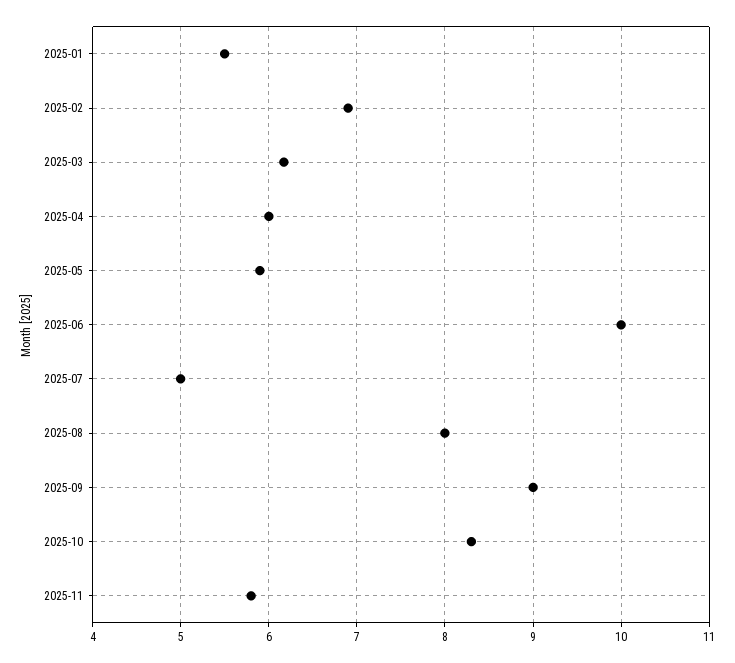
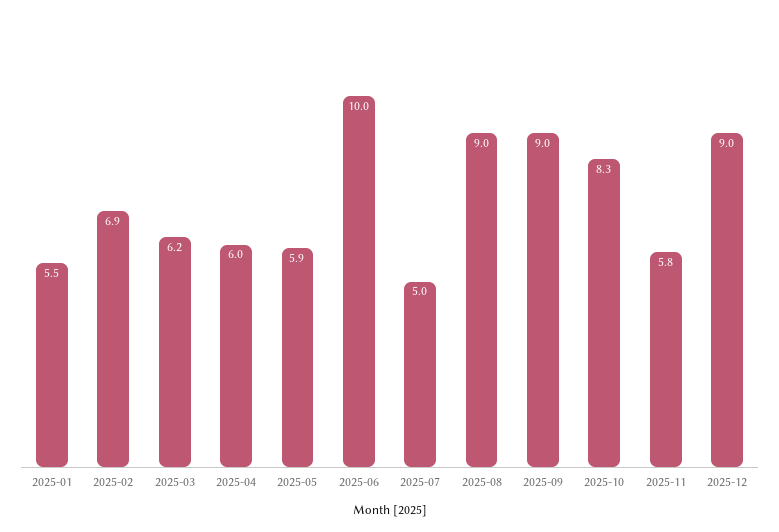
2025-08: 8 -> 9
2025-12: none -> 9

